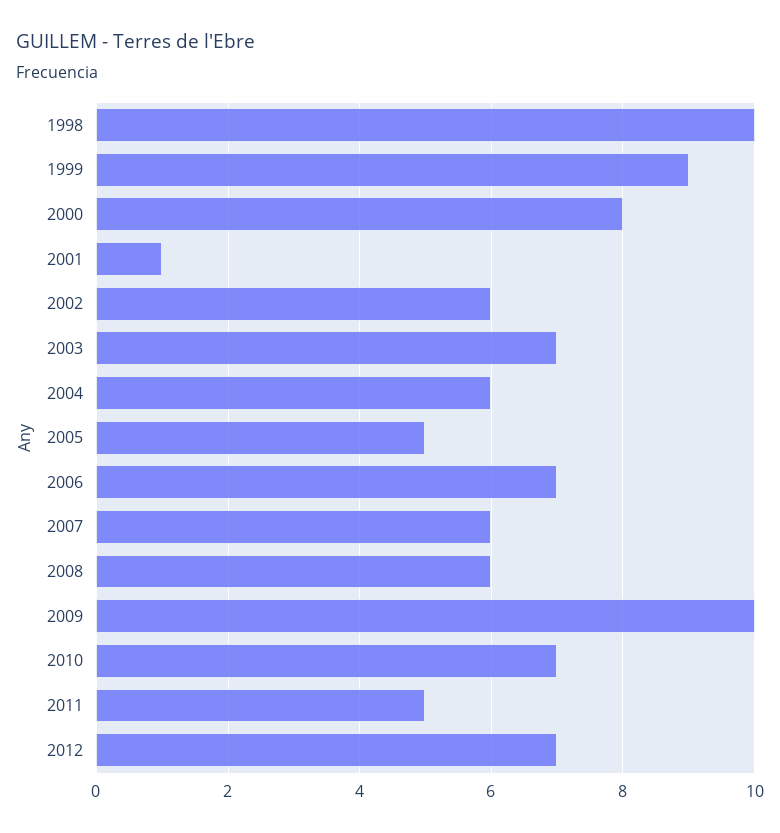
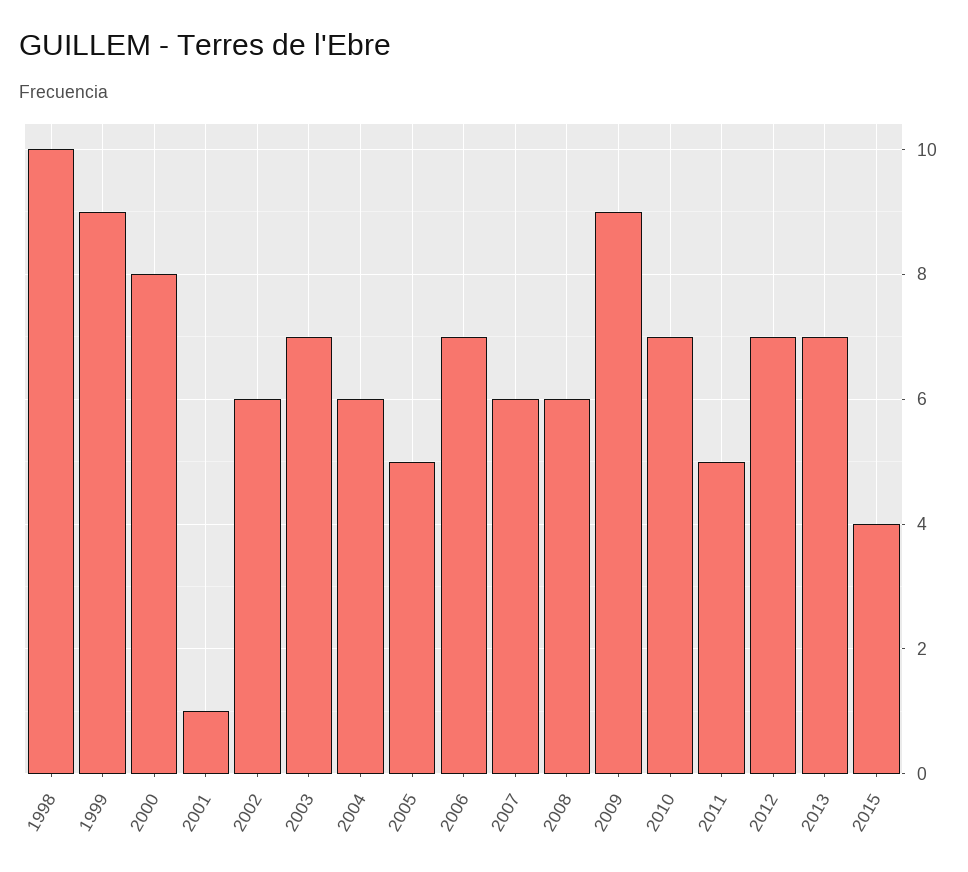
2009: 10 -> 9
2013: none -> 7
2015: none -> 4

